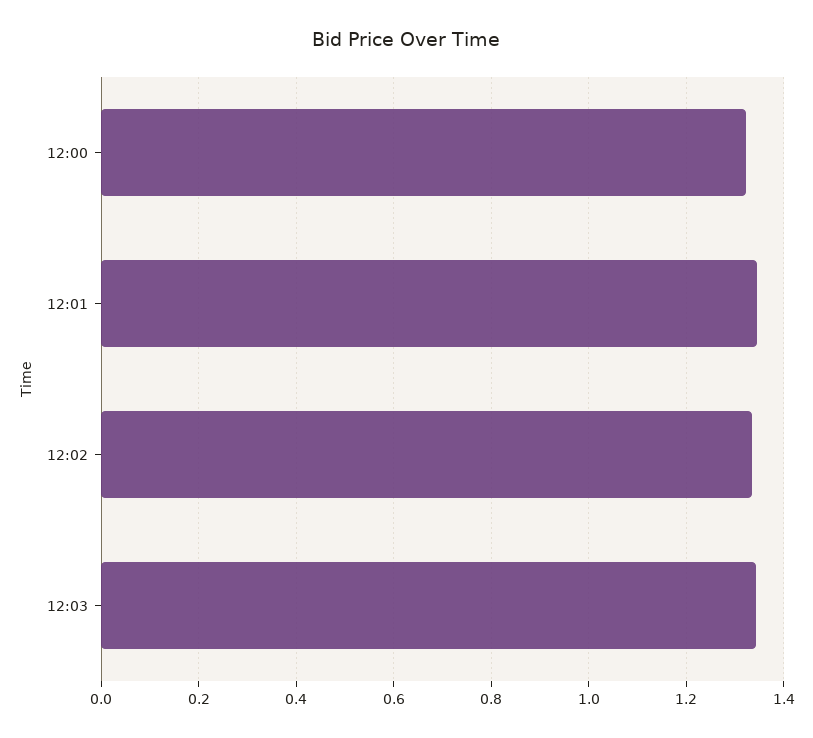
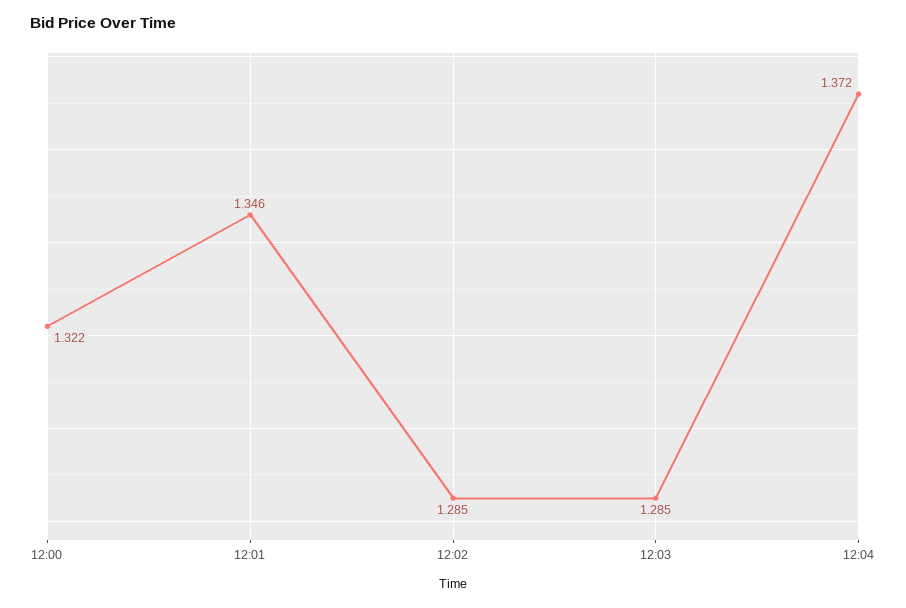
12:02: 1.34 -> 1.285
12:03: 1.34 -> 1.285
12:04: none -> 1.372

